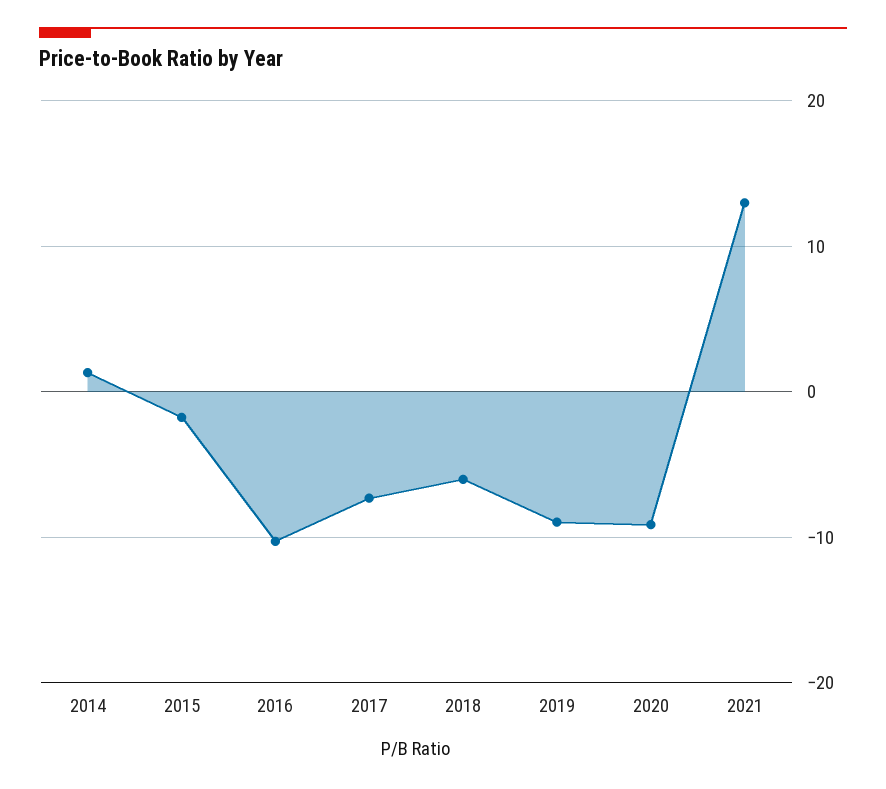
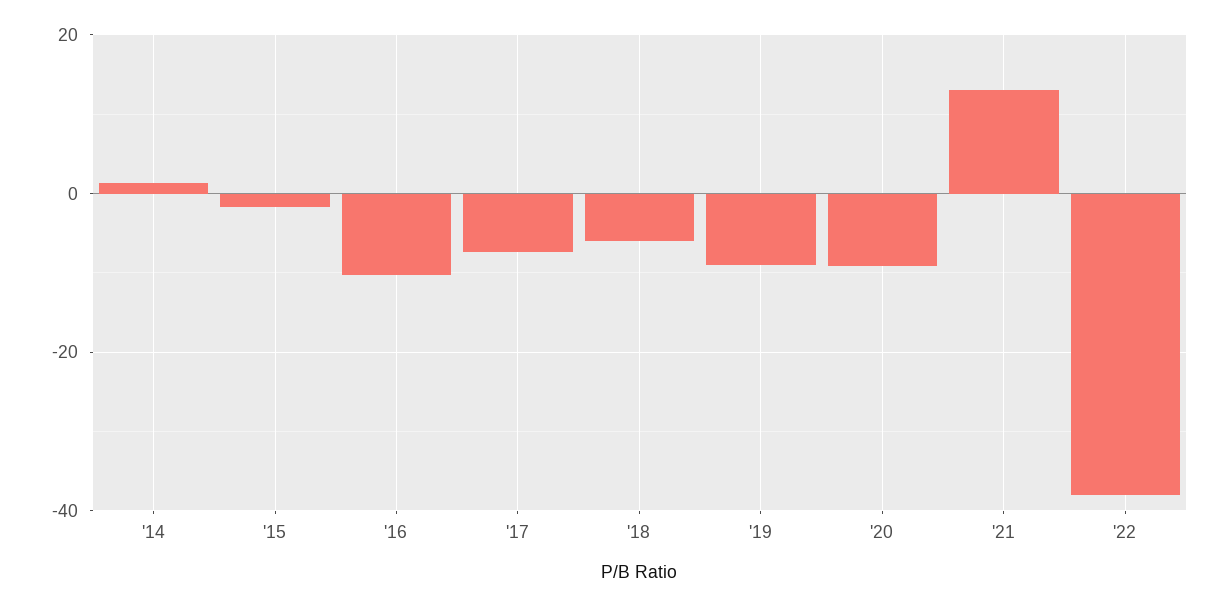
'22: none -> -38

